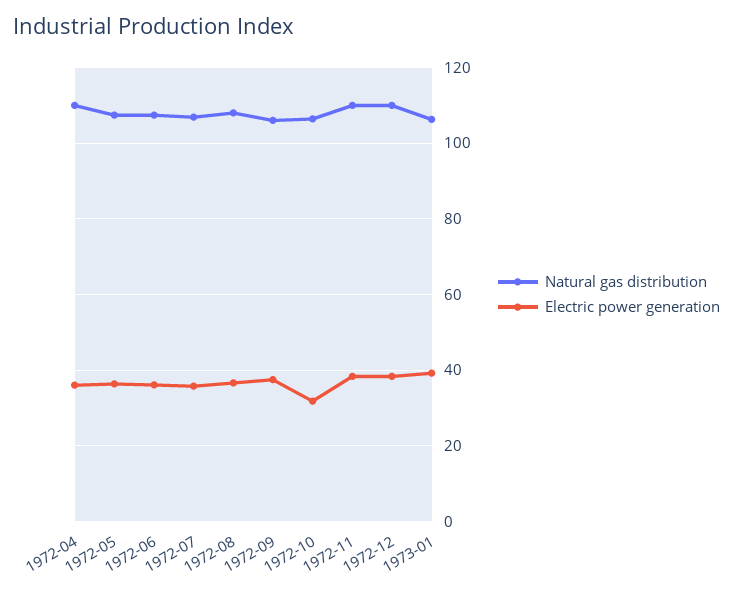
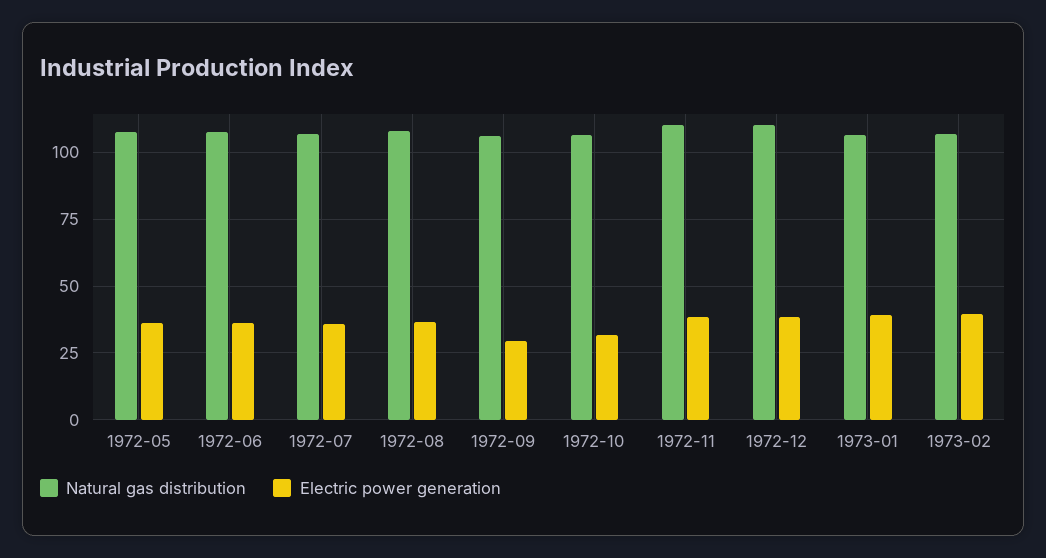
Natural gas distribution, 1972-04: 110 -> none
Electric power generation, 1972-04: 36 -> none
Electric power generation, 1972-09: 38 -> 30
Natural gas distribution, 1973-02: none -> 107.5
Electric power generation, 1973-02: none -> 40

